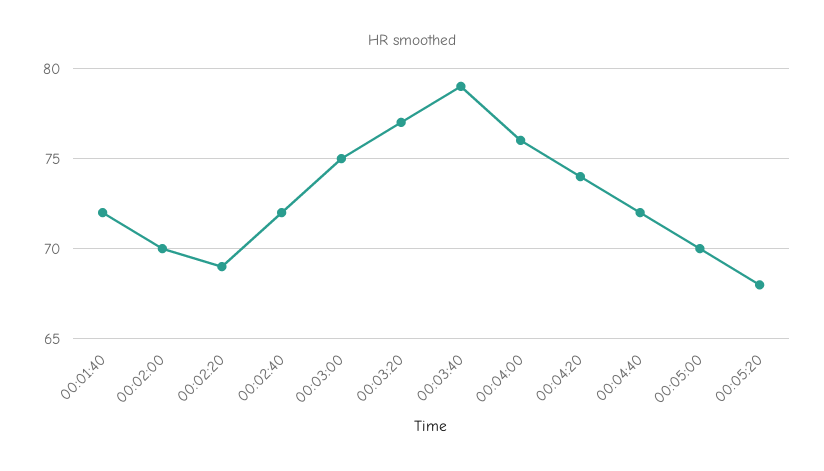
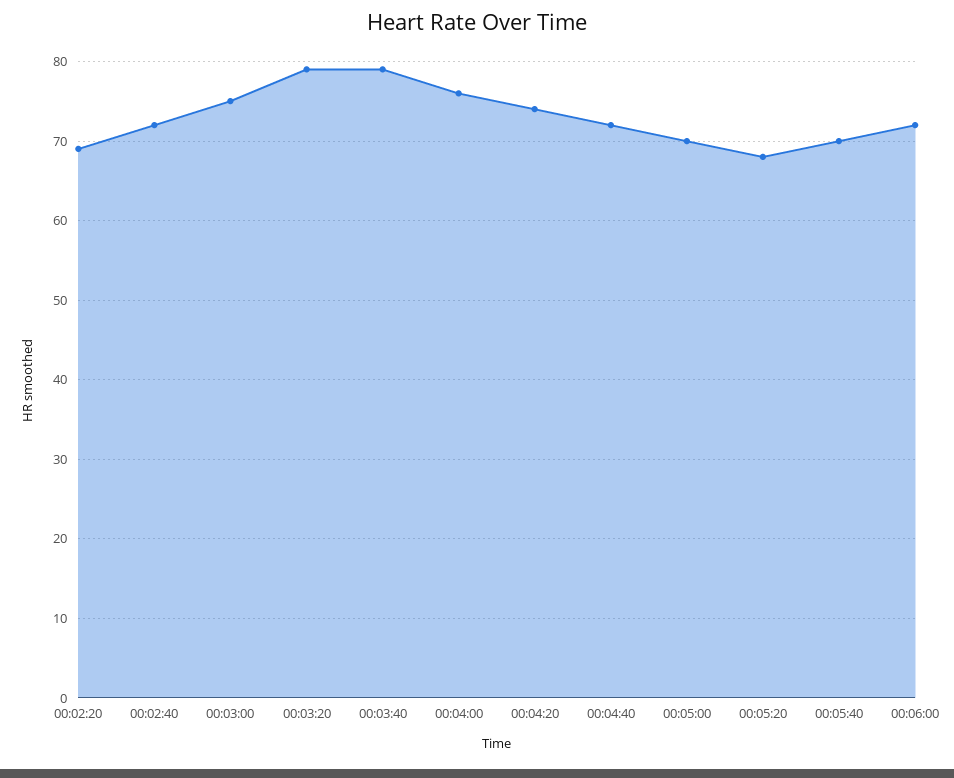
00:01:40: 72 -> none
00:02:00: 70 -> none
00:03:20: 77 -> 79
00:05:40: none -> 70
00:06:00: none -> 72

